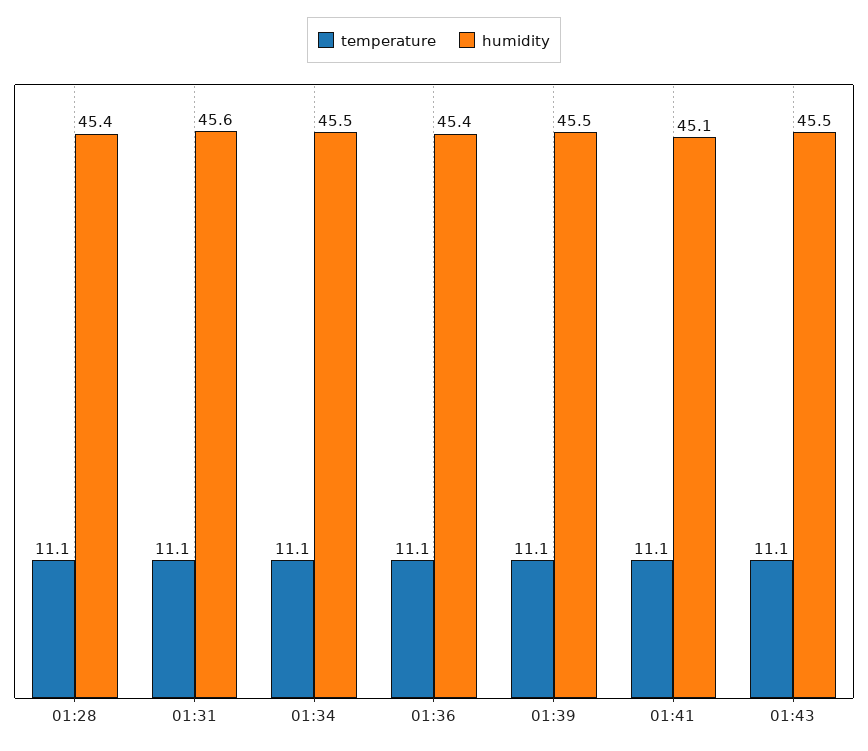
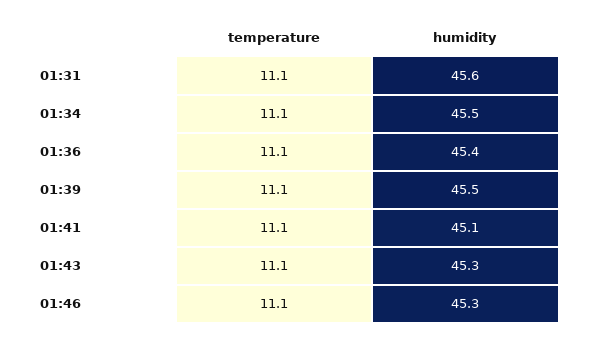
temperature, 01:28: 11.1 -> none
humidity, 01:28: 45.4 -> none
humidity, 01:43: 45.5 -> 45.3
temperature, 01:46: none -> 11.1
humidity, 01:46: none -> 45.3

